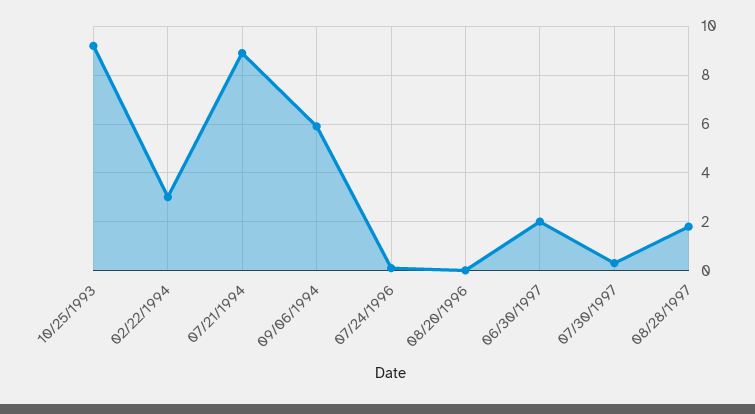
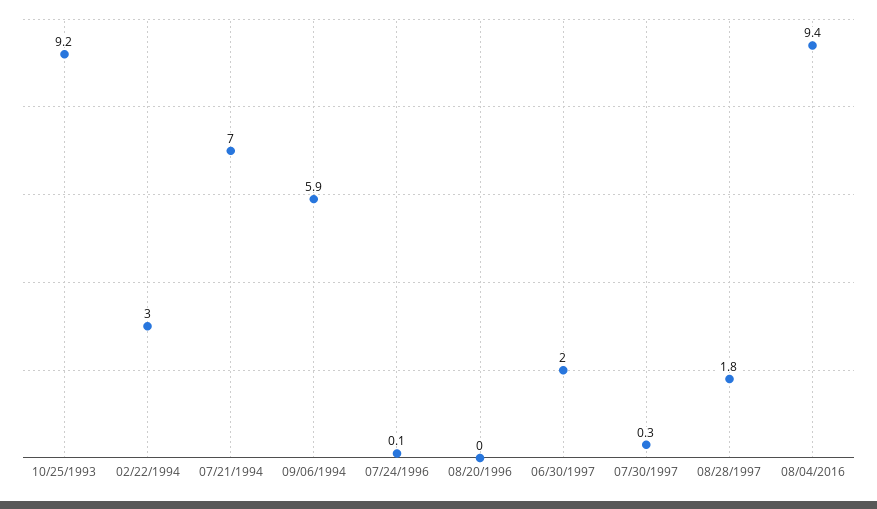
07/21/1994: 9 -> 7
08/04/2016: none -> 9.4

